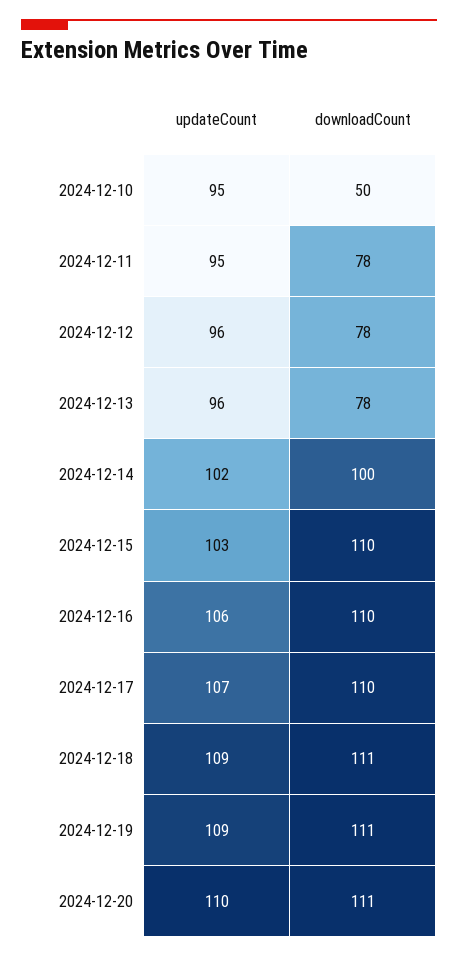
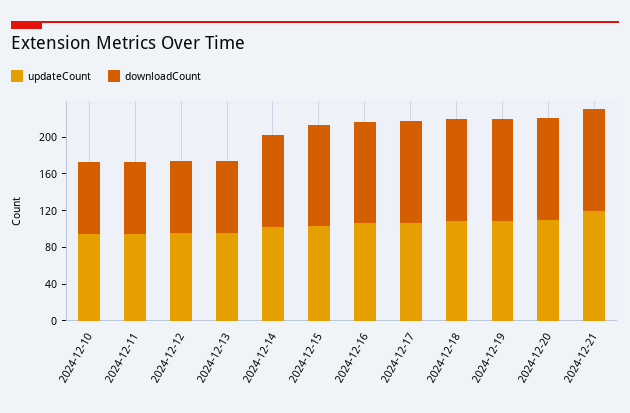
downloadCount, 2024-12-10: 50 -> 80
updateCount, 2024-12-21: none -> 120
downloadCount, 2024-12-21: none -> 110

